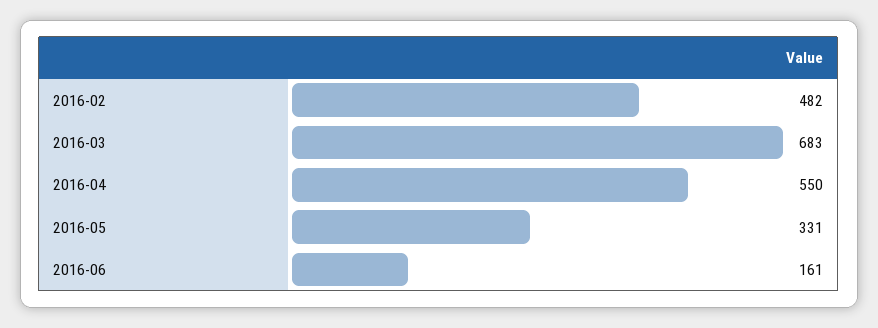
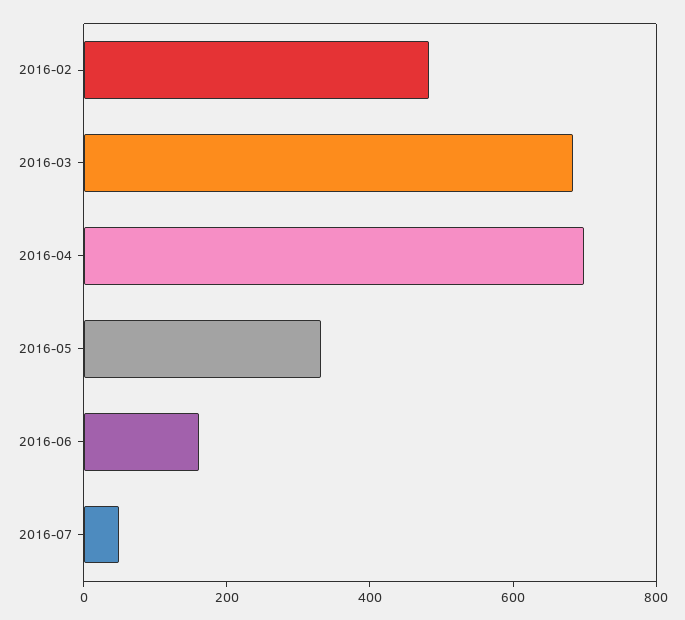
2016-04: 550 -> 700
2016-07: none -> 50

